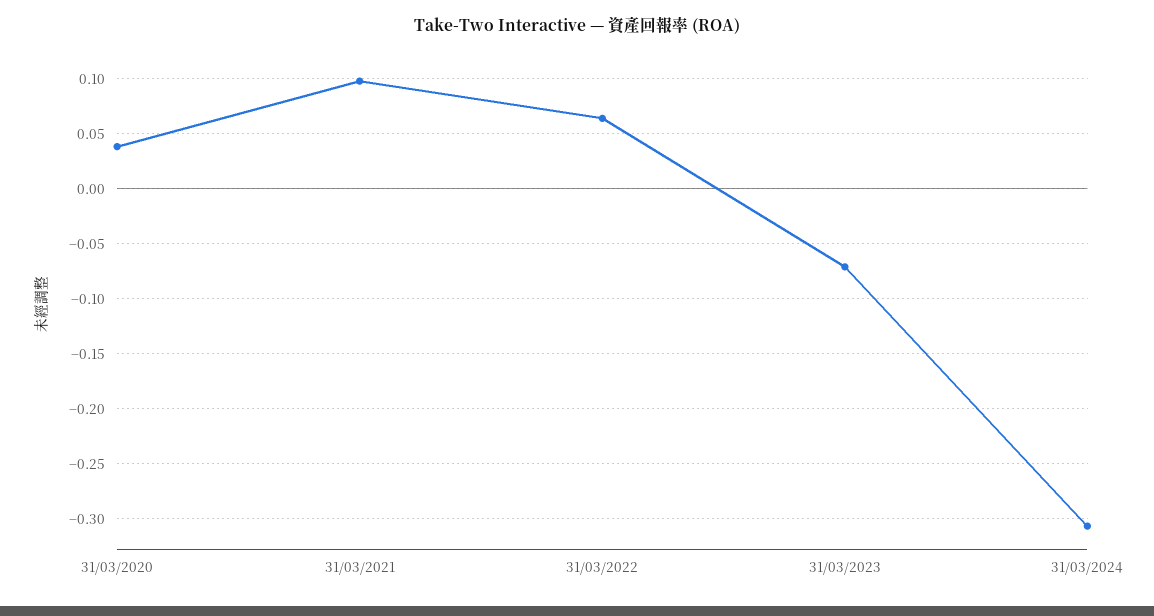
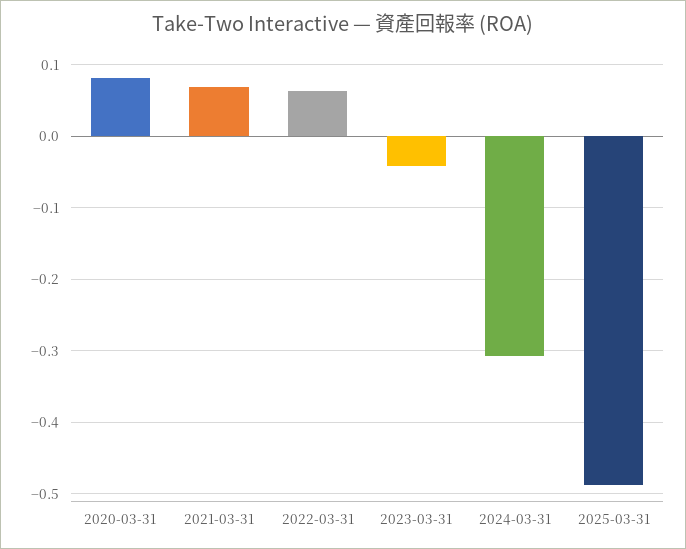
31/03/2020: 0.04 -> 0.08
31/03/2021: 0.1 -> 0.07
31/03/2023: -0.07 -> -0.04
2025-03-31: none -> -0.49

